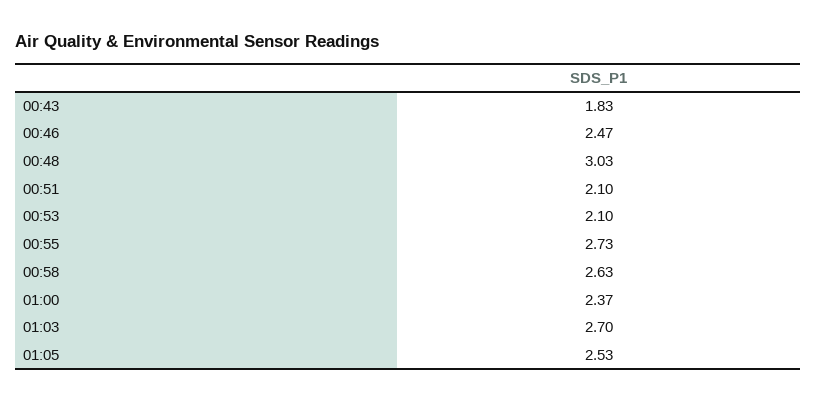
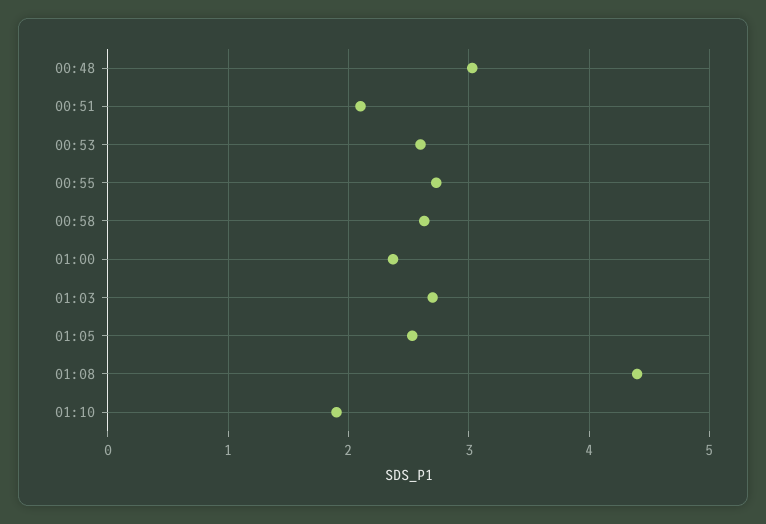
00:43: 1.83 -> none
00:46: 2.47 -> none
00:53: 2.1 -> 2.6
01:08: none -> 4.4
01:10: none -> 1.9

